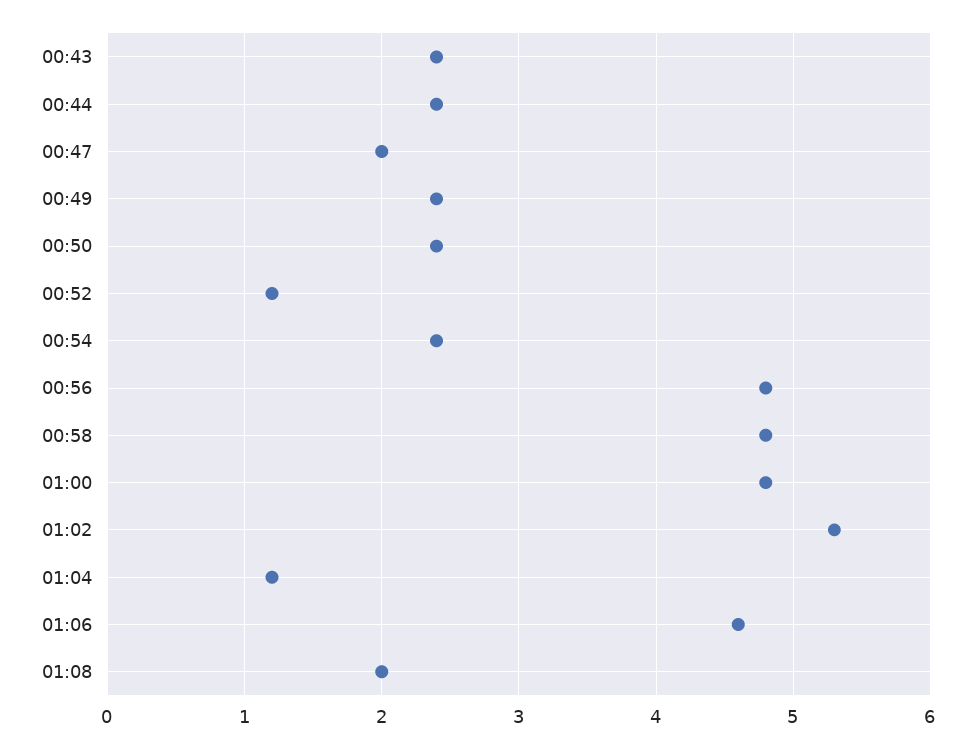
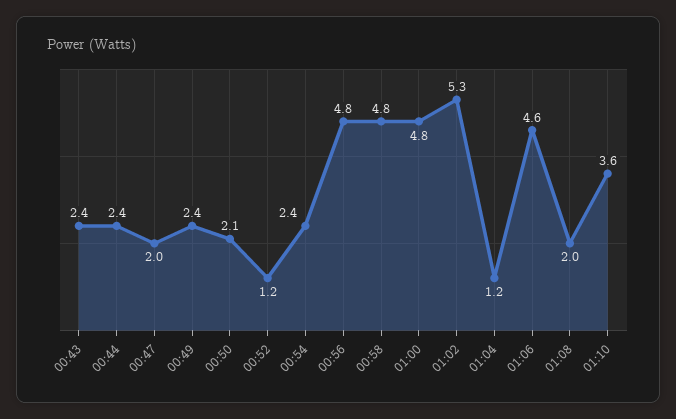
00:50: 2.4 -> 2.1
01:10: none -> 3.6

